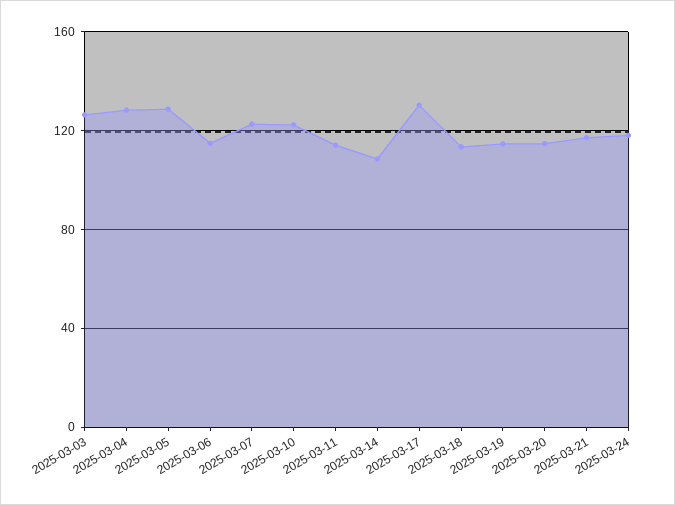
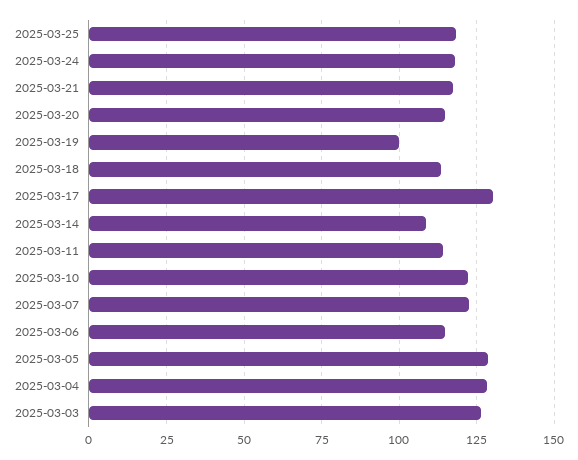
2025-03-19: 115 -> 100
2025-03-25: none -> 117.5

